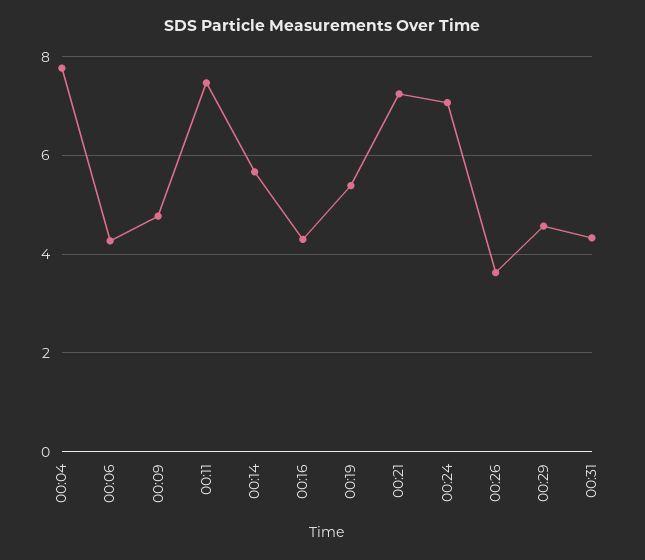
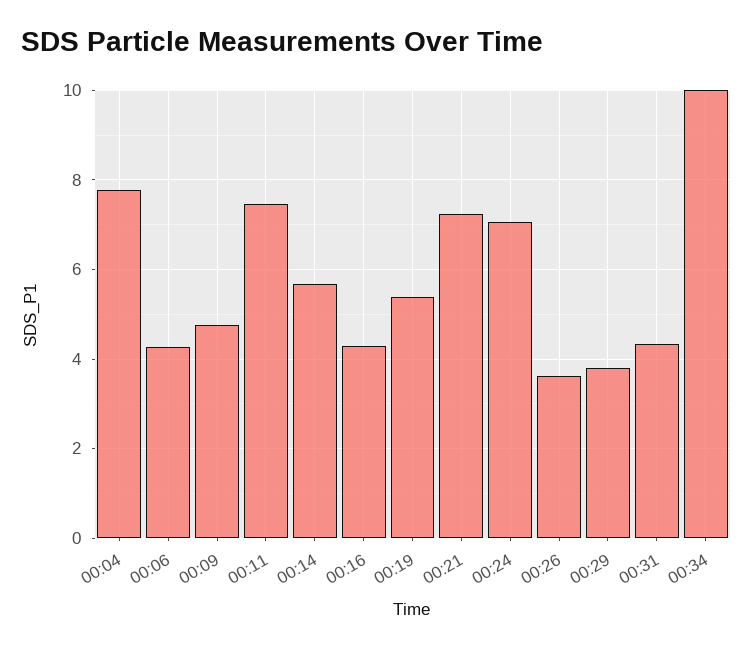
00:29: 4.6 -> 3.8
00:34: none -> 10

